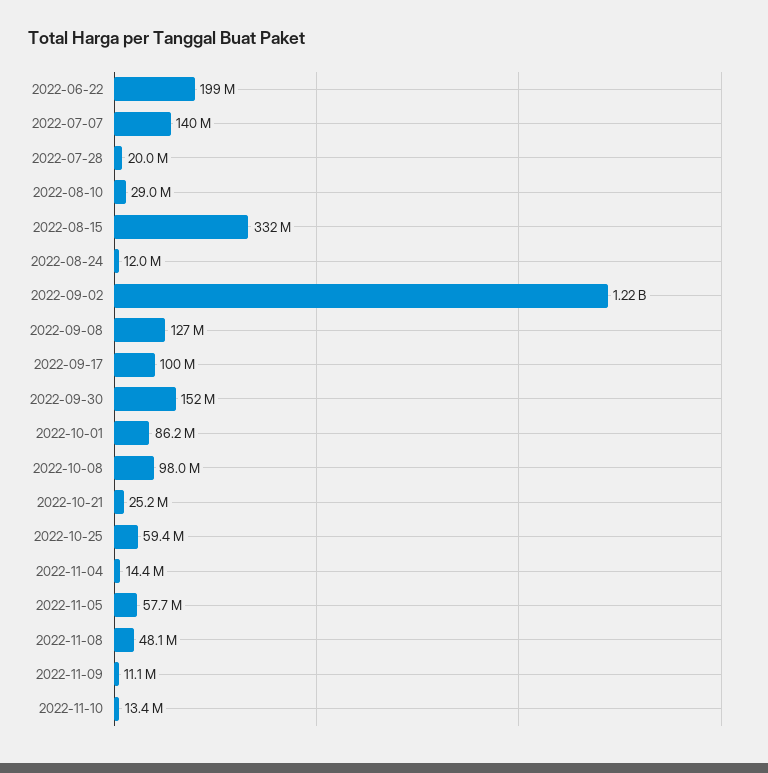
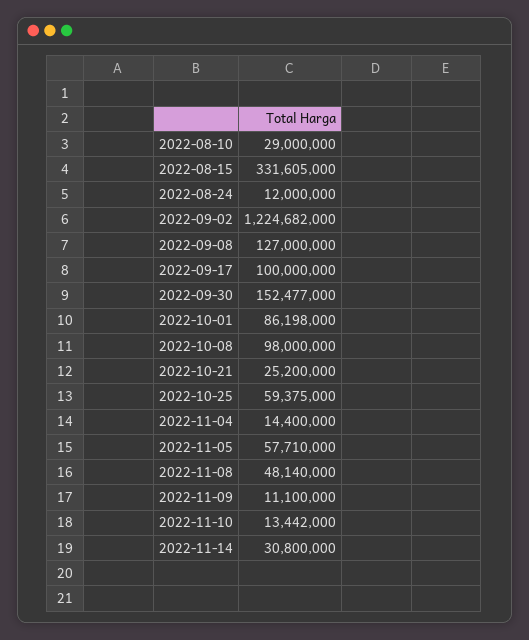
2022-06-22: 199000000 -> none
2022-07-07: 140000000 -> none
2022-07-28: 20000000 -> none
2022-11-14: none -> 30800000

